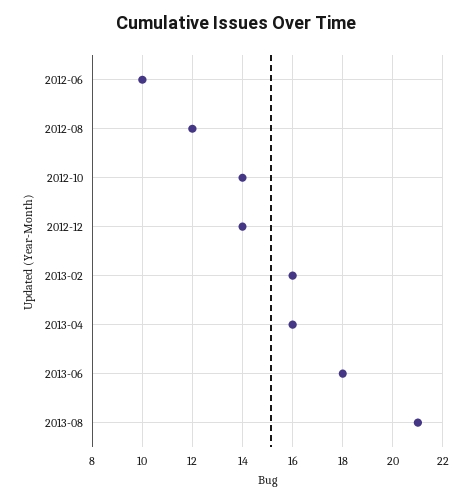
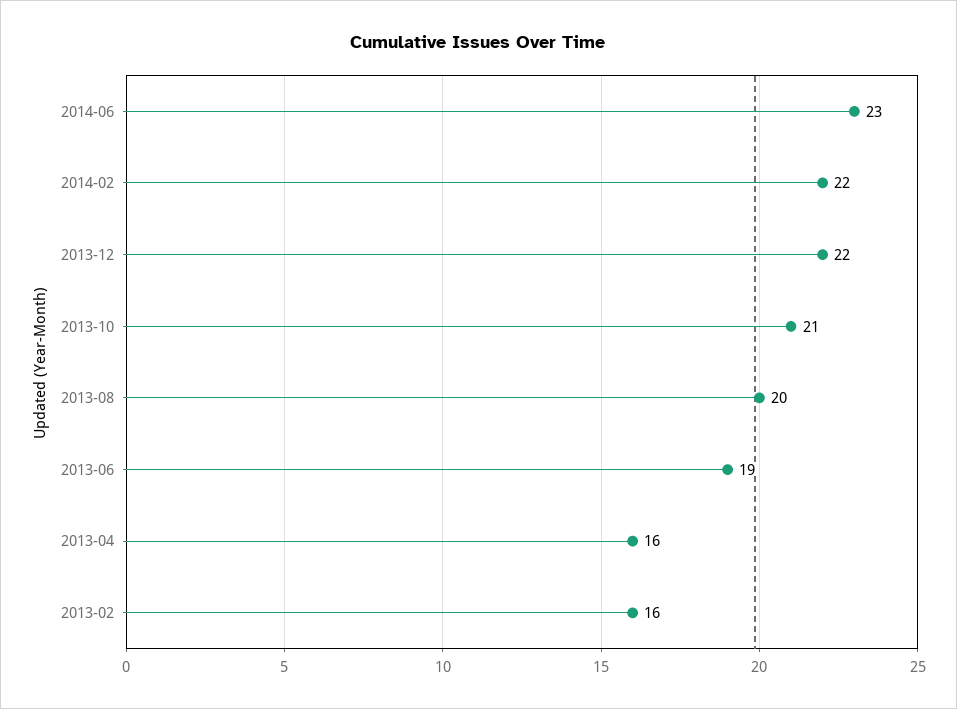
2012-06: 10 -> none
2012-08: 12 -> none
2012-10: 14 -> none
2012-12: 14 -> none
2013-06: 18 -> 19
2013-08: 21 -> 20
2014-06: none -> 23
2014-02: none -> 22
2013-12: none -> 22
2013-10: none -> 21

